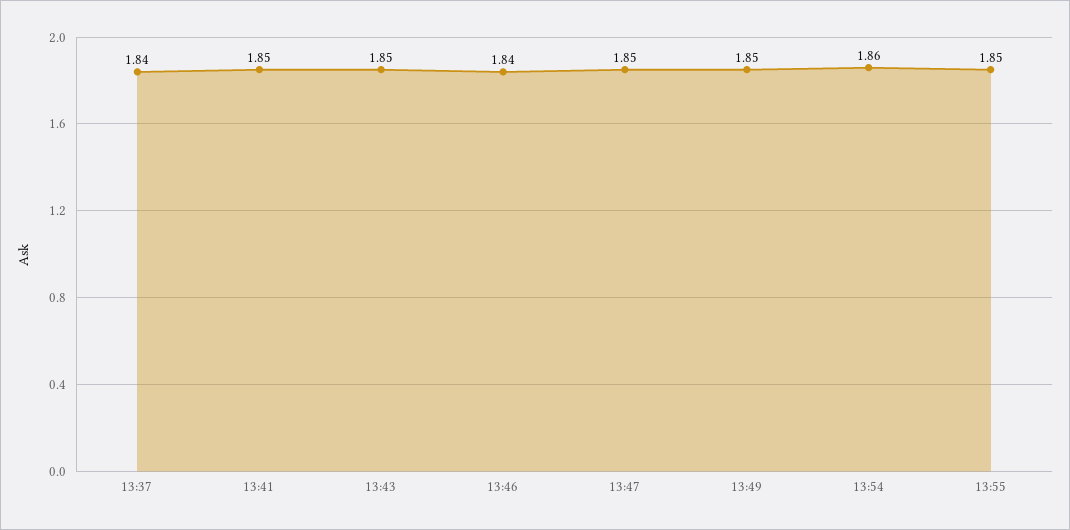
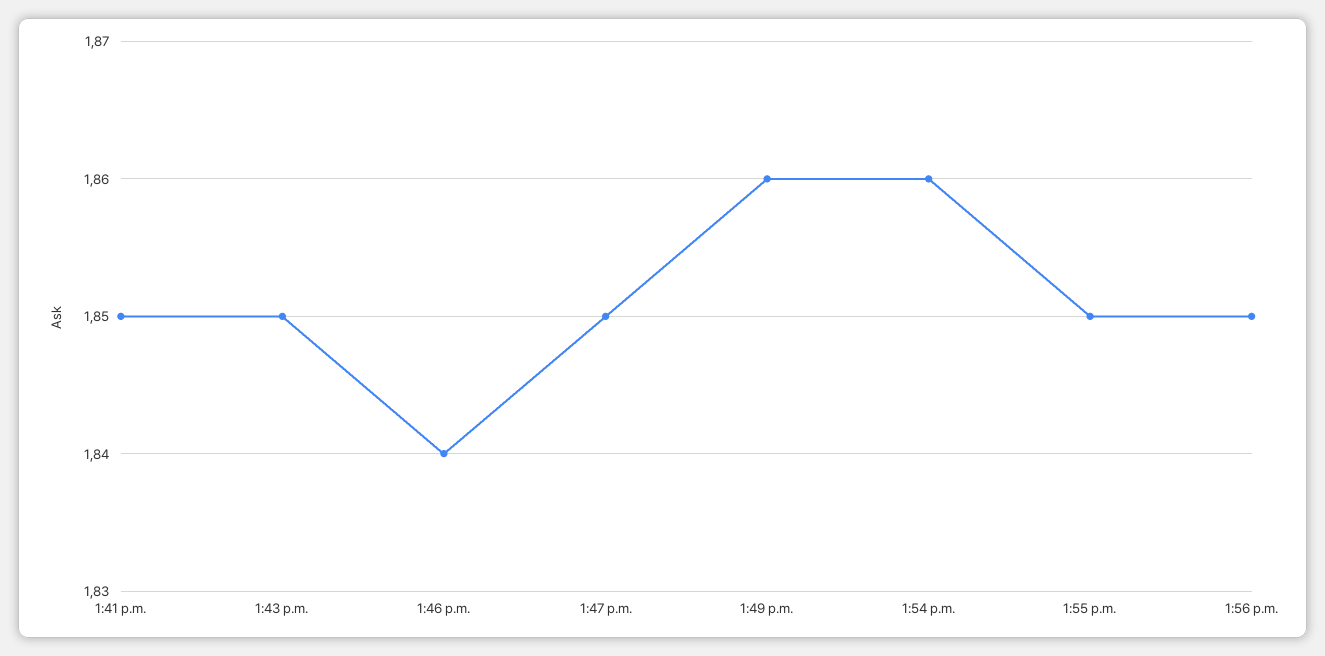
13:37: 1.84 -> none
13:49: 1.85 -> 1.86
1:56 p.m.: none -> 1.85

